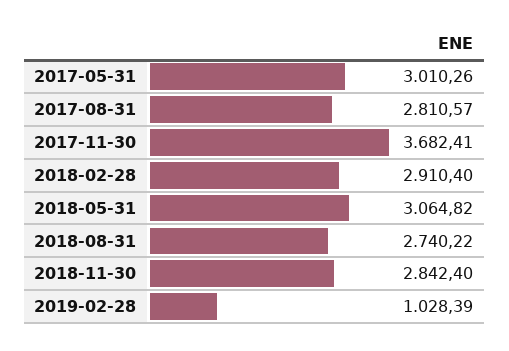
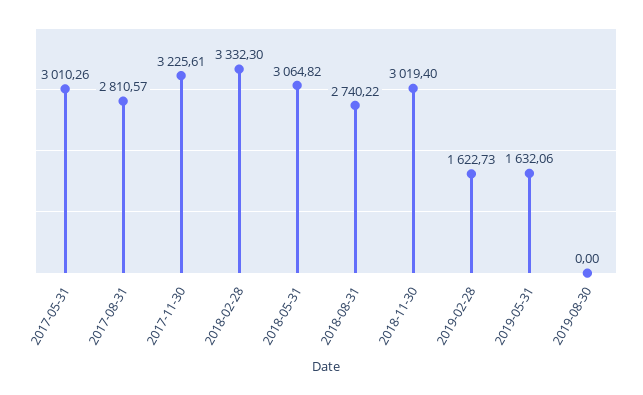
2017-11-30: 3682.41 -> 3225.61
2018-02-28: 2910.4 -> 3332.3
2018-11-30: 2842.4 -> 3019.4
2019-02-28: 1028.39 -> 1622.73
2019-05-31: none -> 1632.06
2019-08-30: none -> 0

